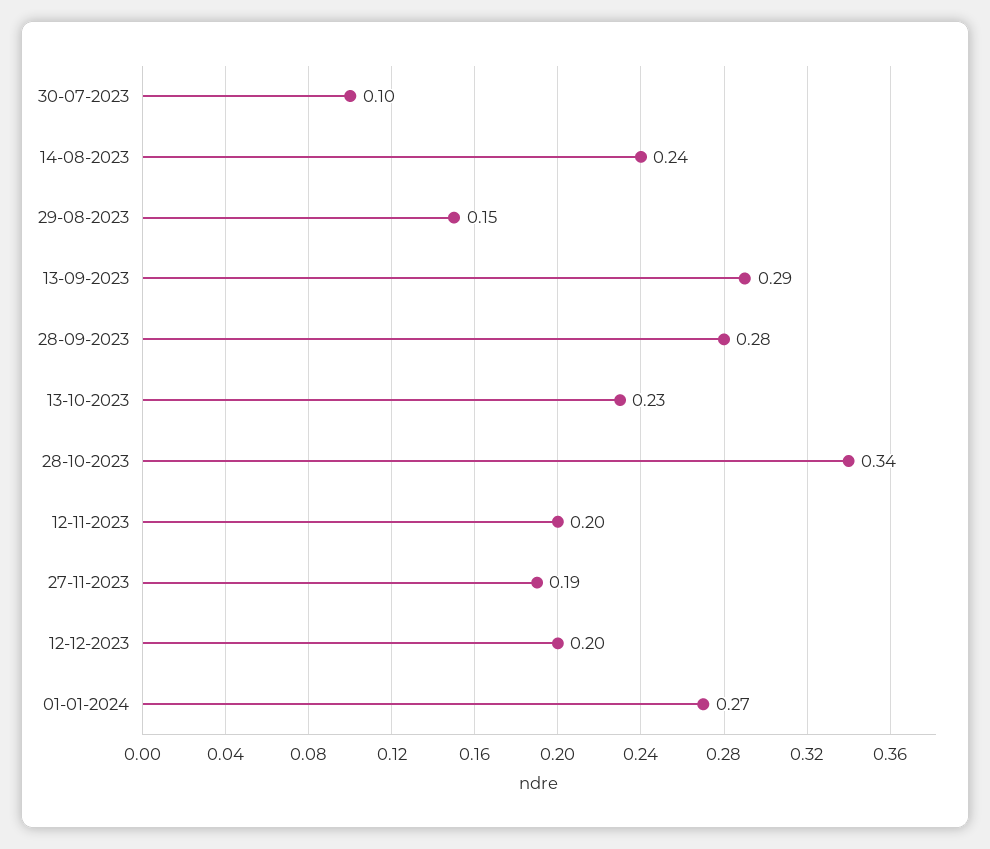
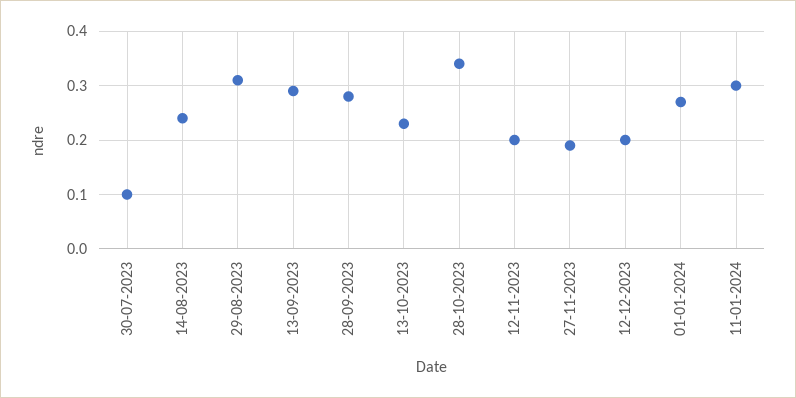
29-08-2023: 0.15 -> 0.3
11-01-2024: none -> 0.3

